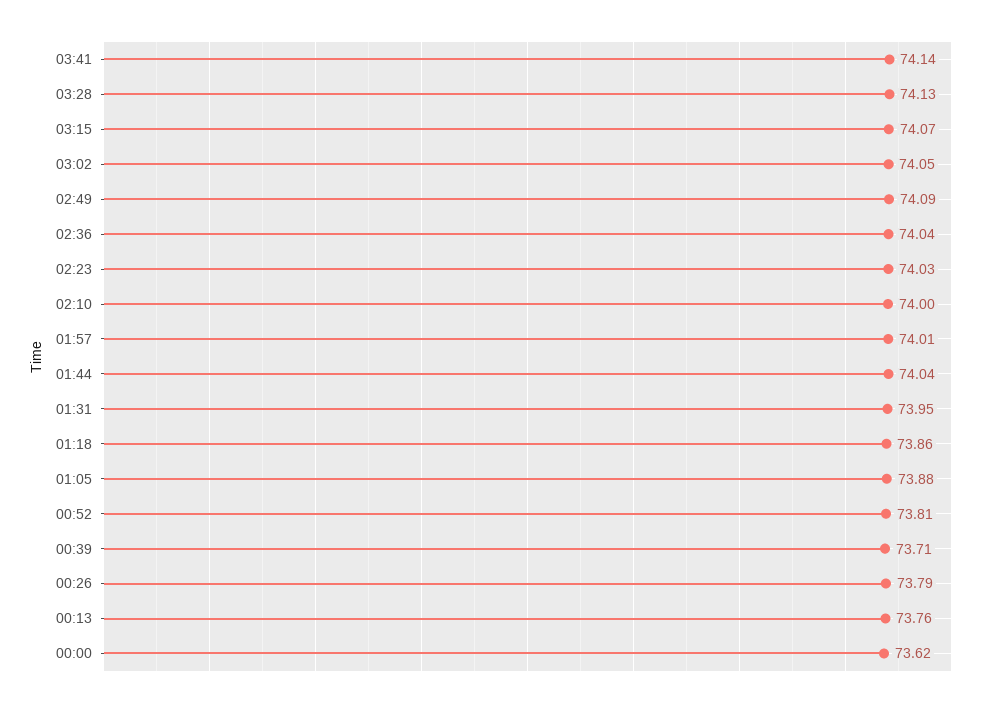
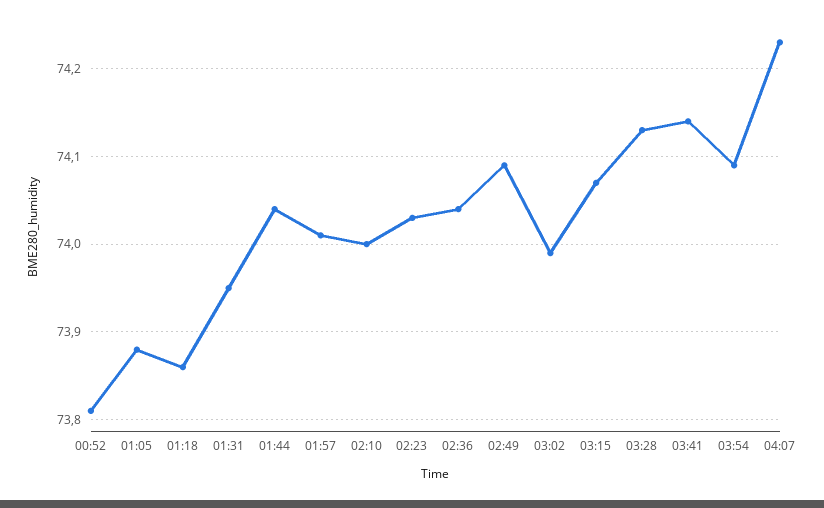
03:02: 74.05 -> 73.99
00:39: 73.71 -> none
00:26: 73.79 -> none
00:13: 73.76 -> none
00:00: 73.62 -> none
03:54: none -> 74.09
04:07: none -> 74.23

